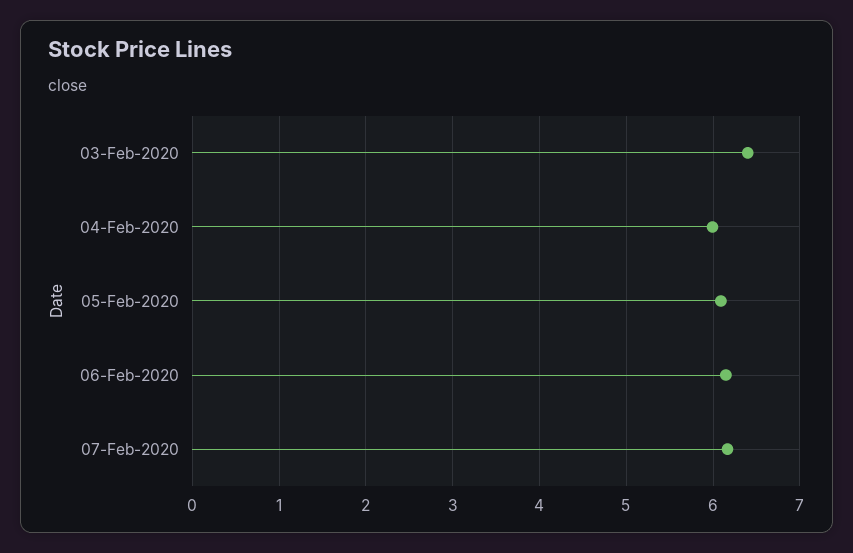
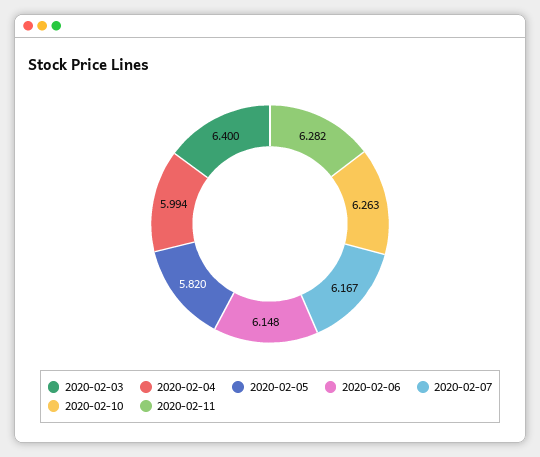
05-Feb-2020: 6.1 -> 5.82
2020-02-10: none -> 6.263
2020-02-11: none -> 6.282

